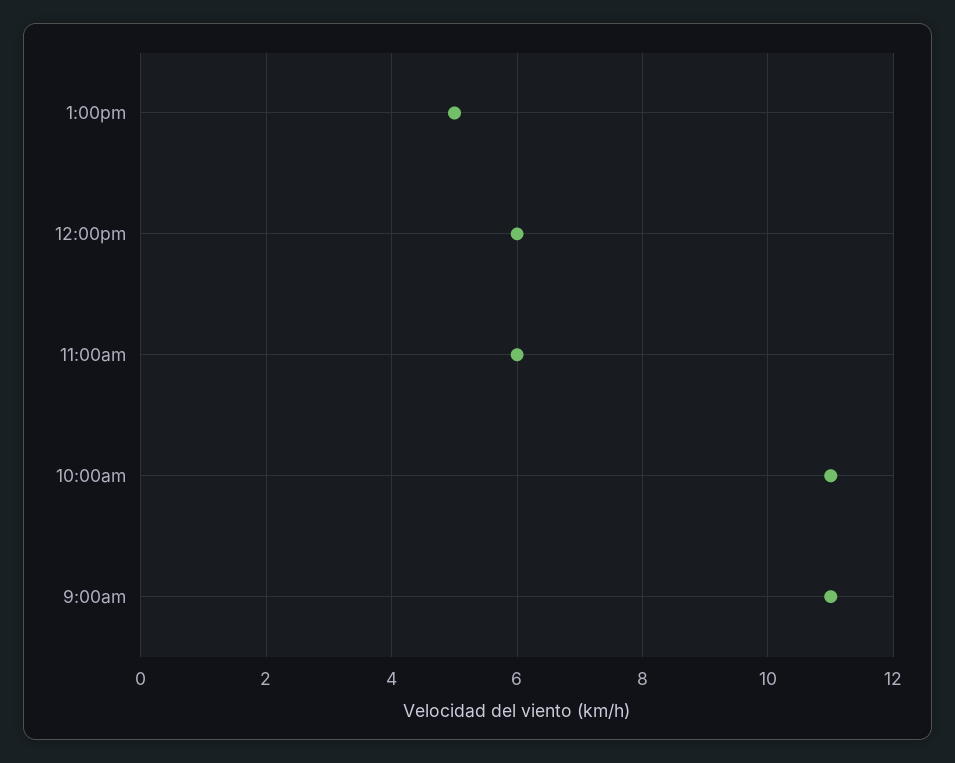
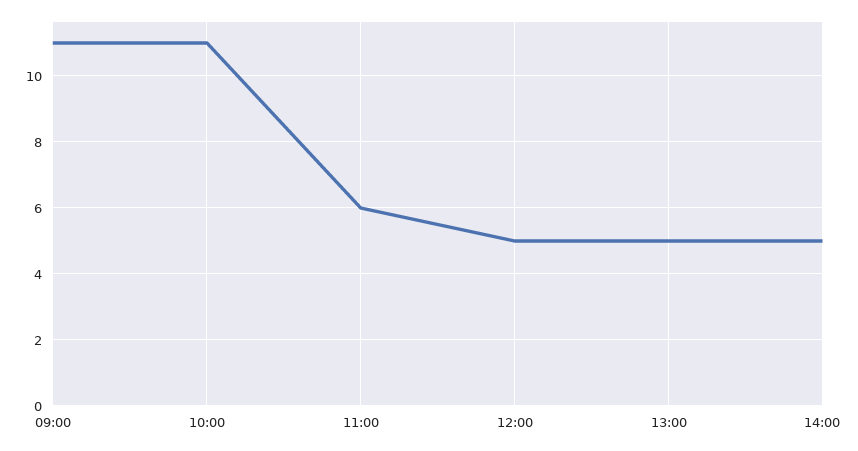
12:00pm: 6 -> 5
14:00: none -> 5

